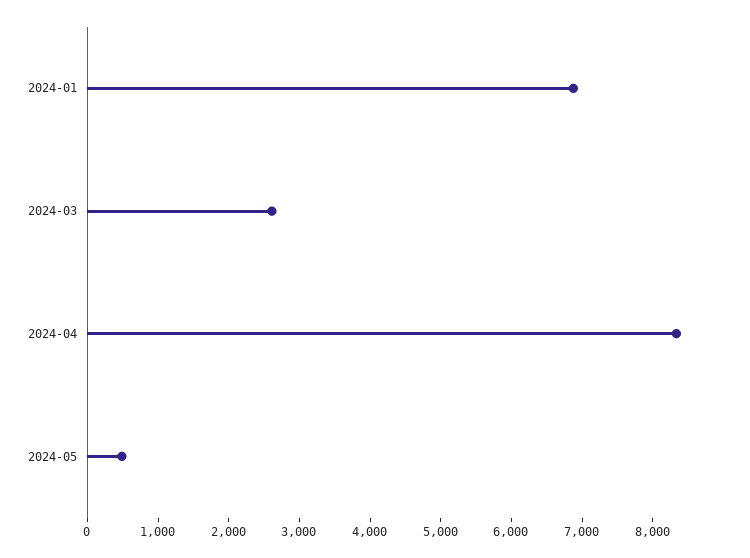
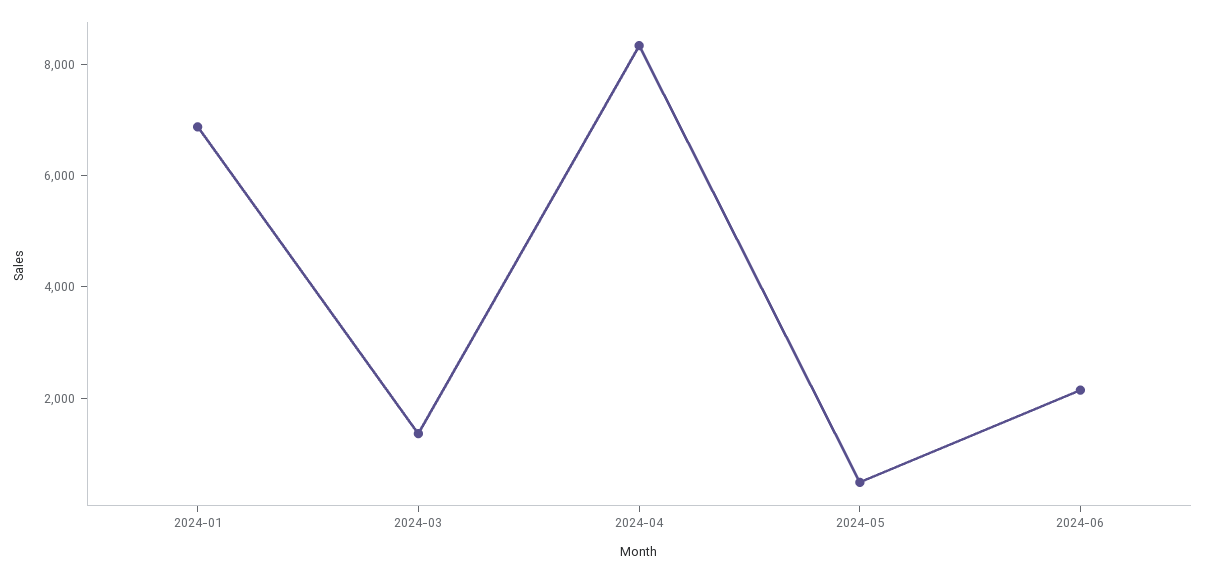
2024-03: 2600 -> 1500
2024-06: none -> 2000

